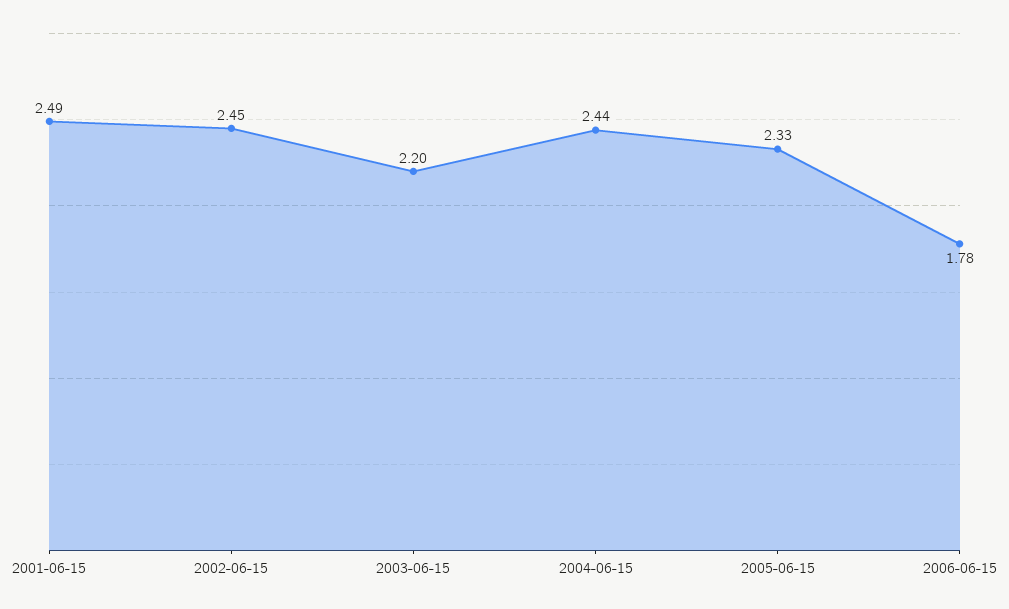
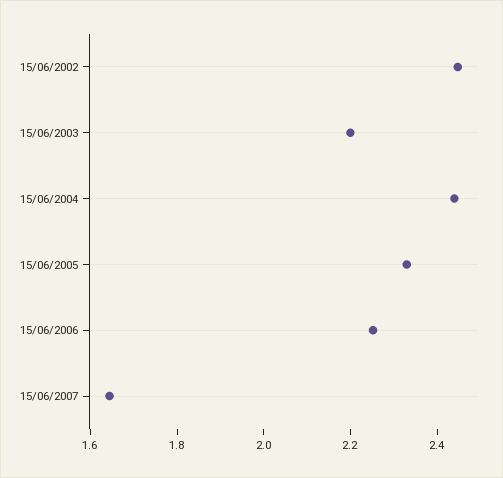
2001-06-15: 2.49 -> none
2006-06-15: 1.78 -> 2.25
15/06/2007: none -> 1.65

